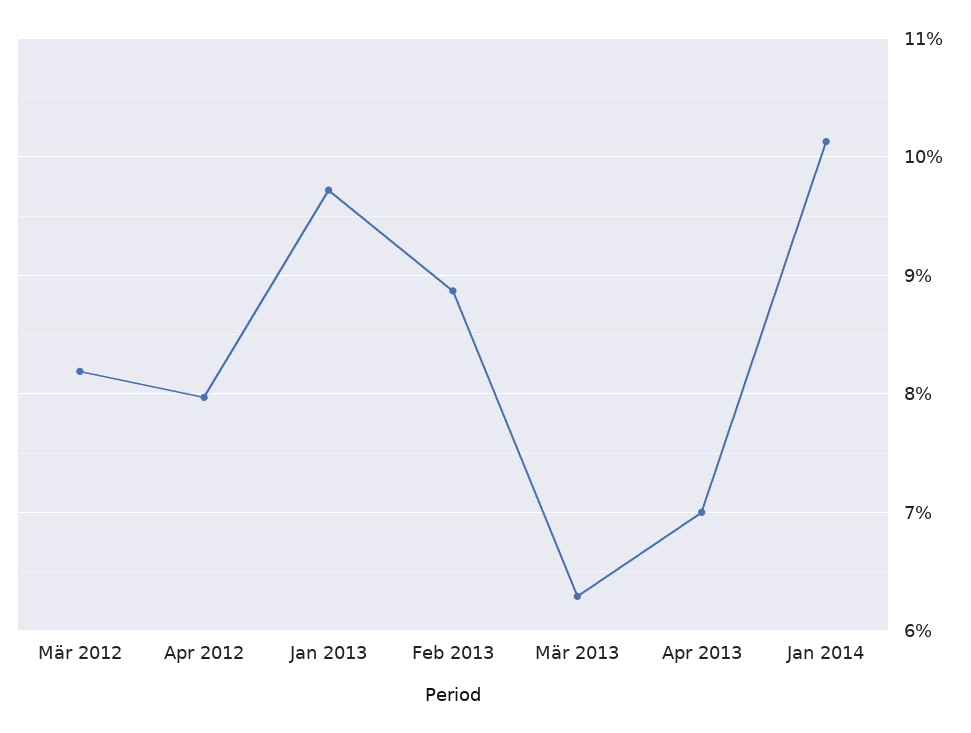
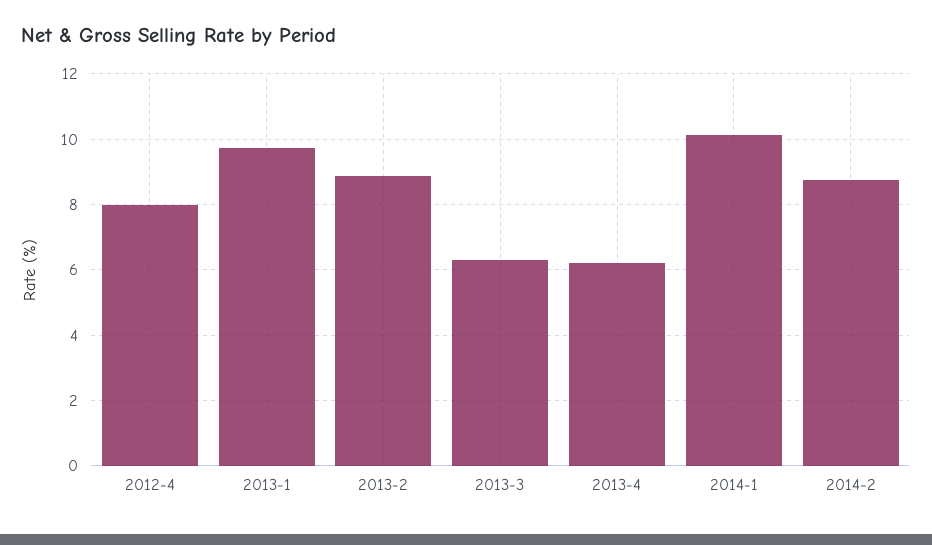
Mär 2012: 8.2 -> none
Apr 2013: 7 -> 6.2
2014-2: none -> 8.8

